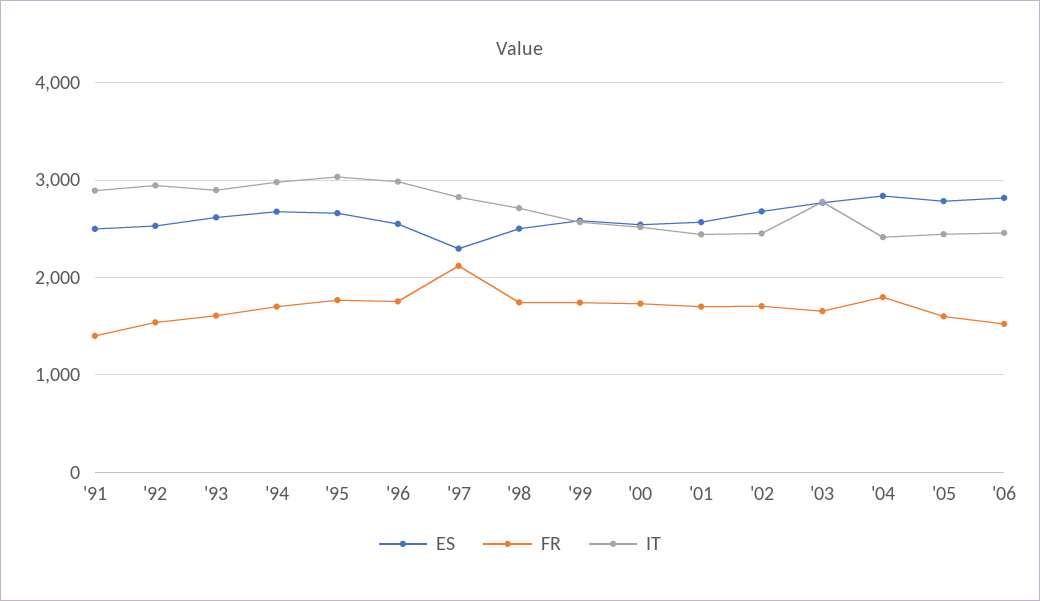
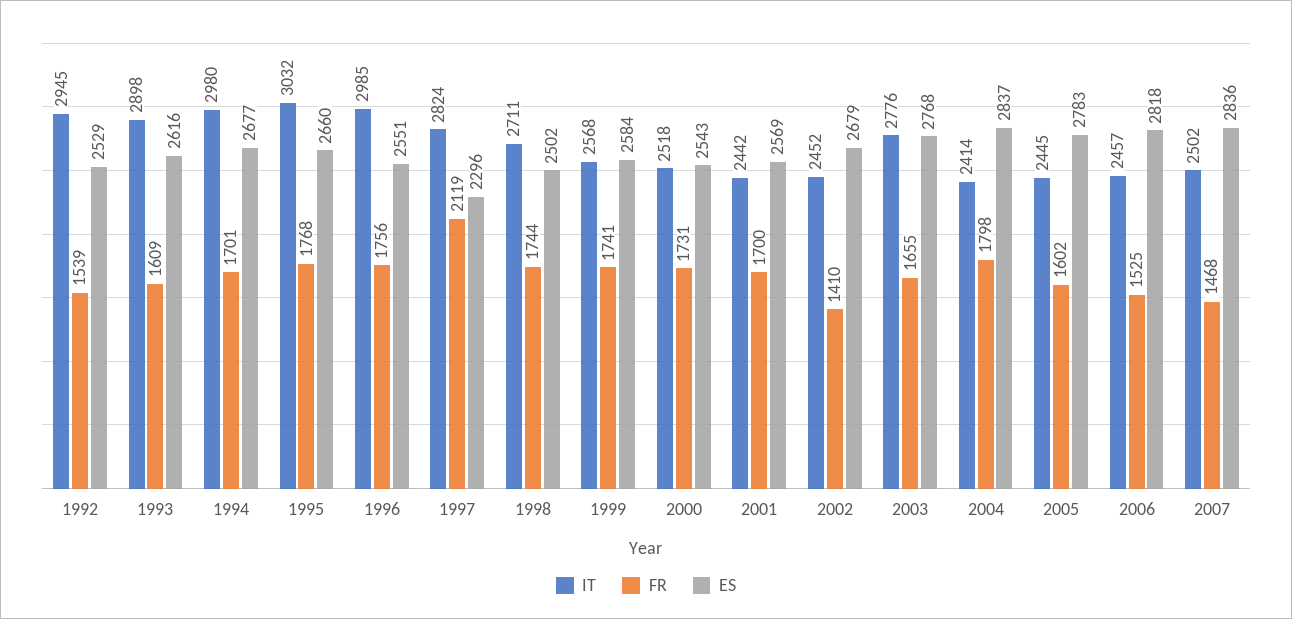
ES, '91: 2500 -> none
FR, '91: 1400 -> none
IT, '91: 2900 -> none
FR, '02: 1700 -> 1410
IT, 2007: none -> 2502
FR, 2007: none -> 1468
ES, 2007: none -> 2836

